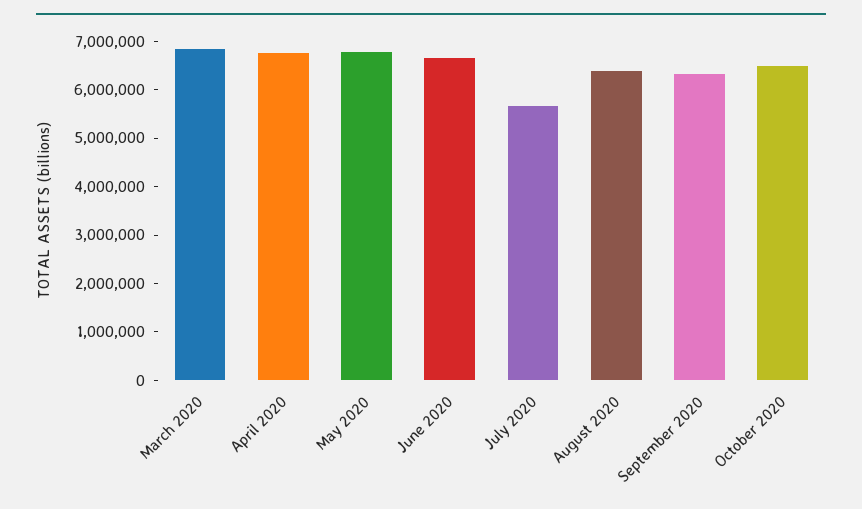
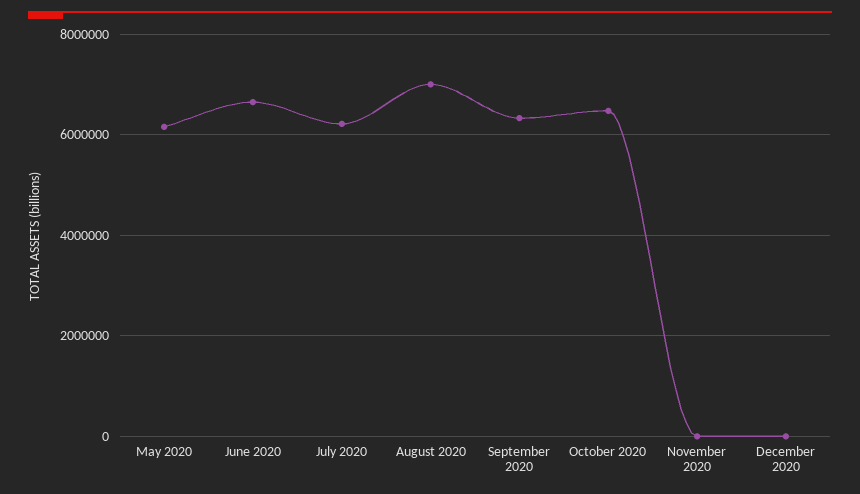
March 2020: 6800000 -> none
April 2020: 6800000 -> none
May 2020: 6800000 -> 6200000
July 2020: 5600000 -> 6200000
August 2020: 6400000 -> 7000000
November 2020: none -> 0
December 2020: none -> 0

